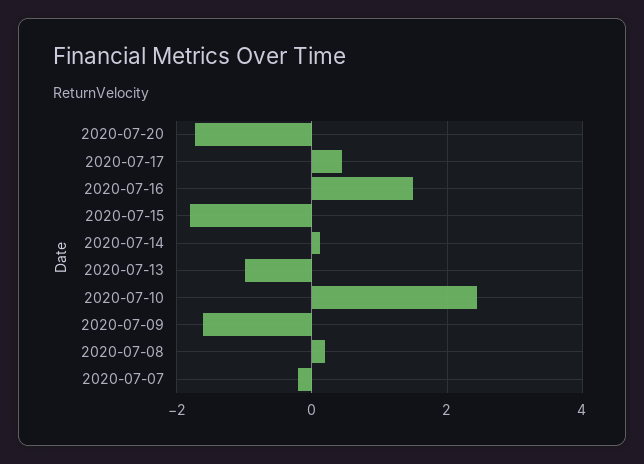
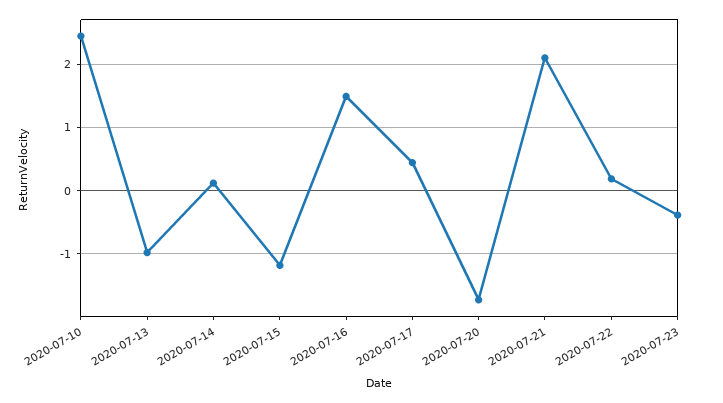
2020-07-15: -1.8 -> -1.2
2020-07-09: -1.6 -> none
2020-07-08: 0.2 -> none
2020-07-07: -0.2 -> none
2020-07-21: none -> 2.1
2020-07-22: none -> 0.2
2020-07-23: none -> -0.4

